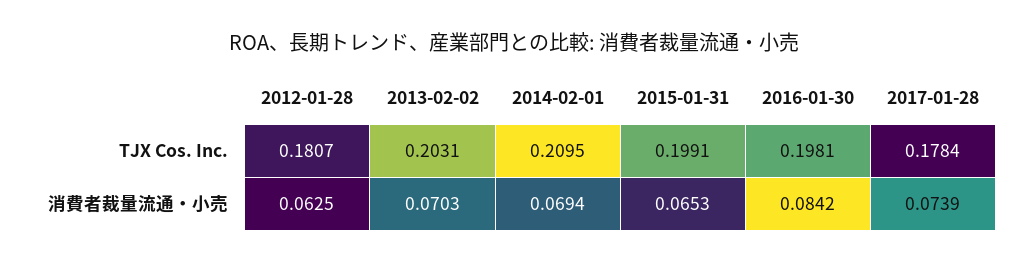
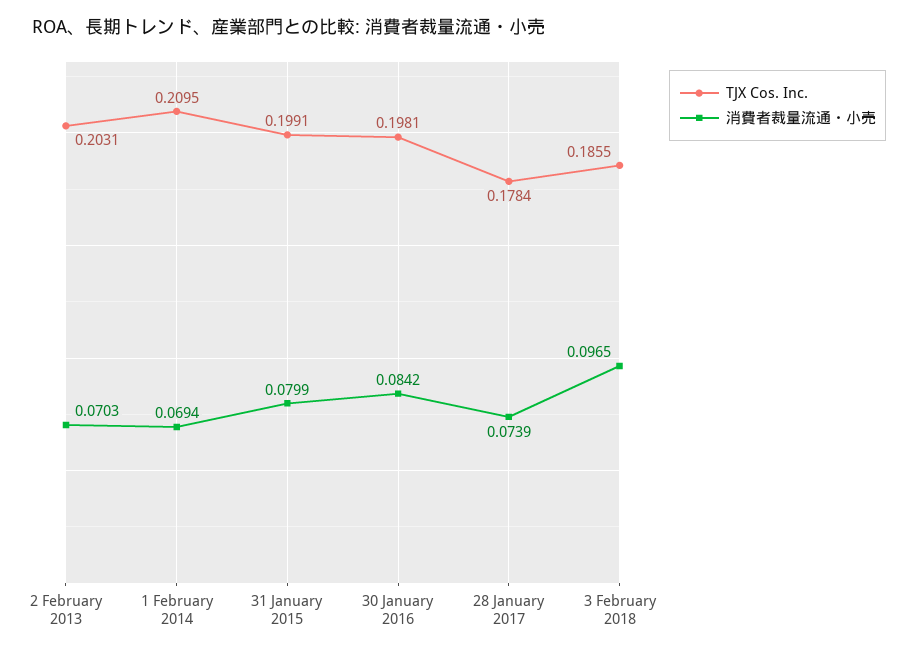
TJX Cos. Inc., 2012-01-28: 0.1807 -> none
消費者裁量流通・小売, 2012-01-28: 0.0625 -> none
消費者裁量流通・小売, 2015-01-31: 0.0653 -> 0.0799
TJX Cos. Inc., 3 February 2018: none -> 0.1855
消費者裁量流通・小売, 3 February 2018: none -> 0.0965

